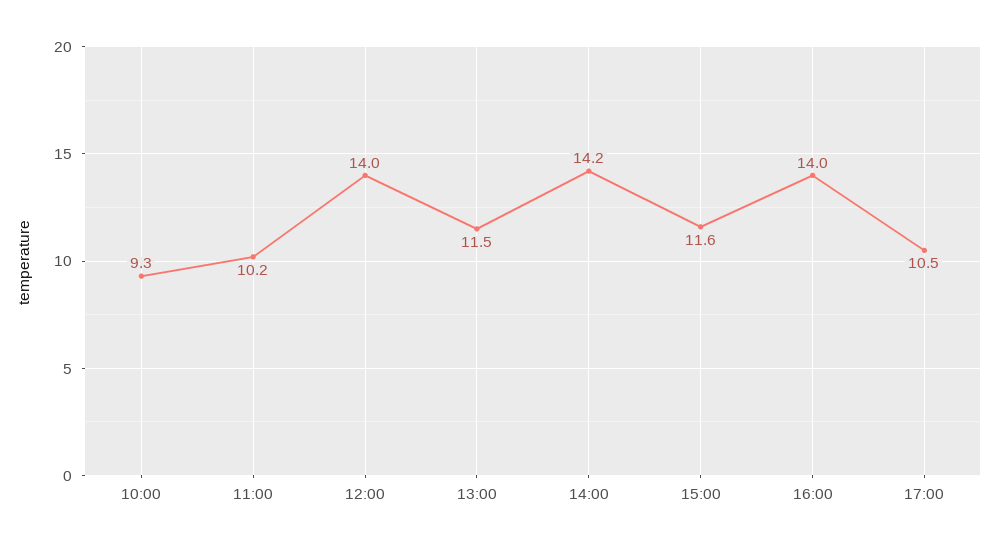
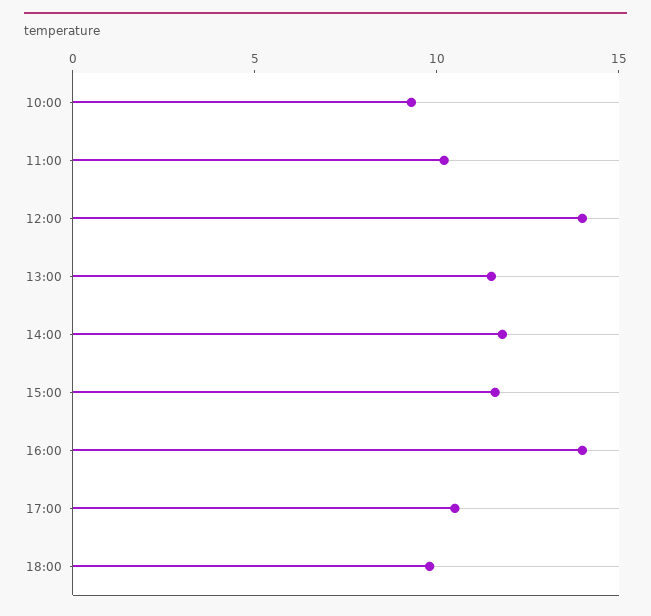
14:00: 14.2 -> 12
18:00: none -> 10

